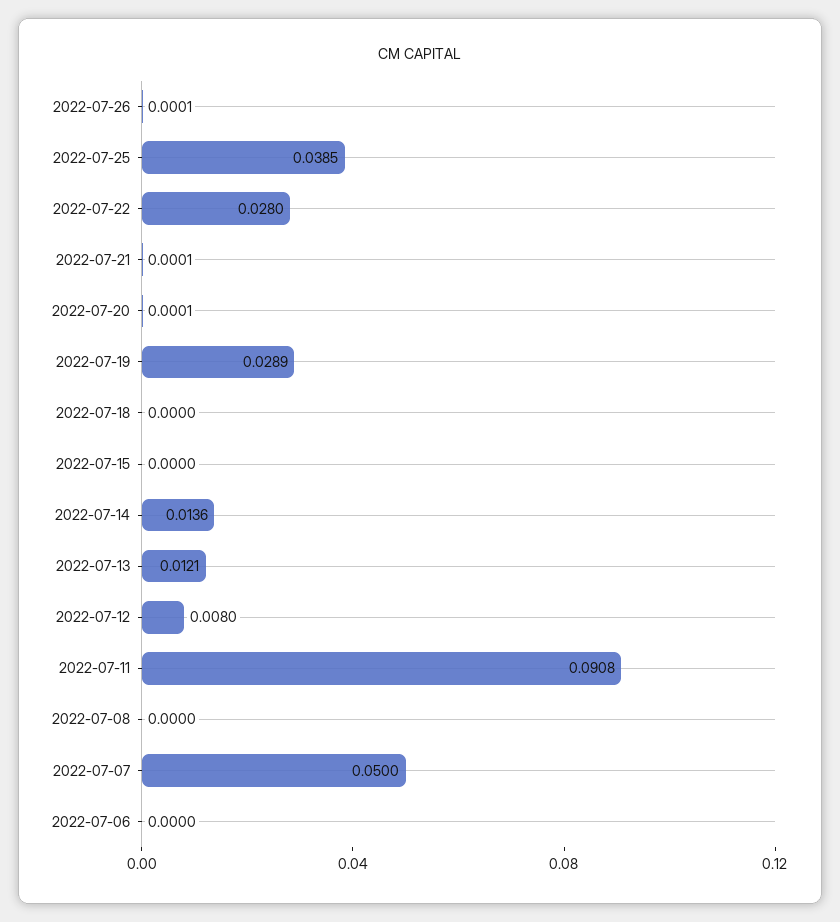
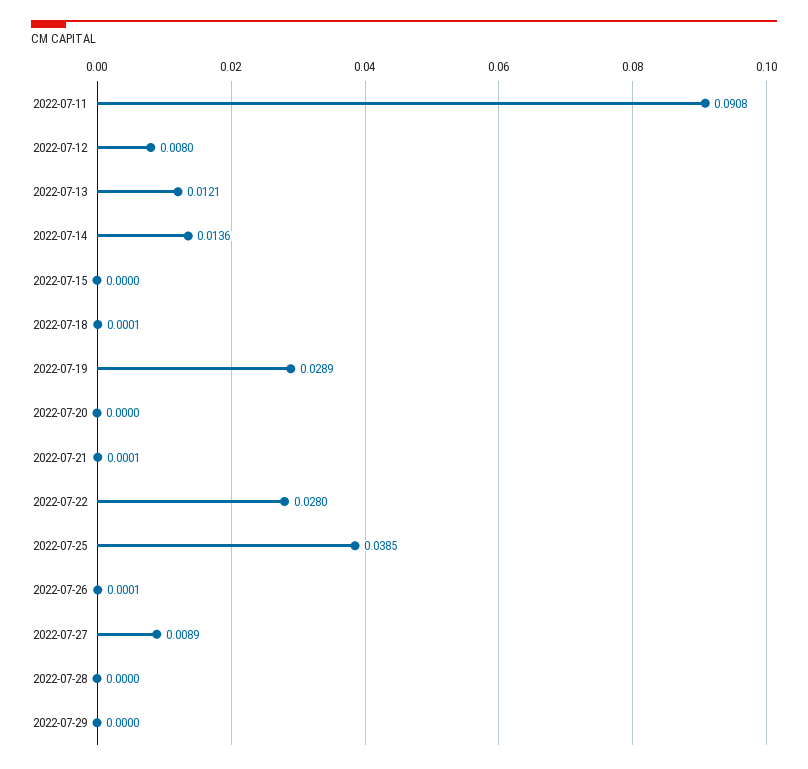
2022-07-20: 0.0001 -> 0
2022-07-18: 0 -> 0.0001
2022-07-08: 0 -> none
2022-07-07: 0.05 -> none
2022-07-06: 0 -> none
2022-07-27: none -> 0.0089
2022-07-28: none -> 0
2022-07-29: none -> 0

